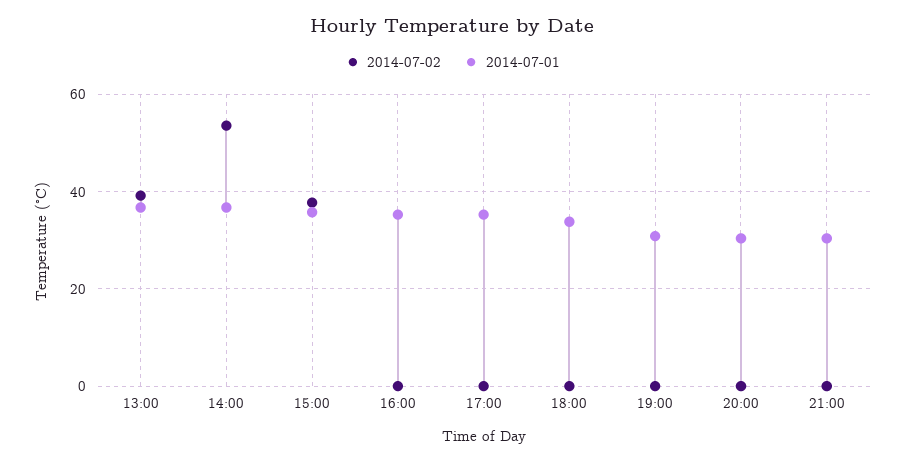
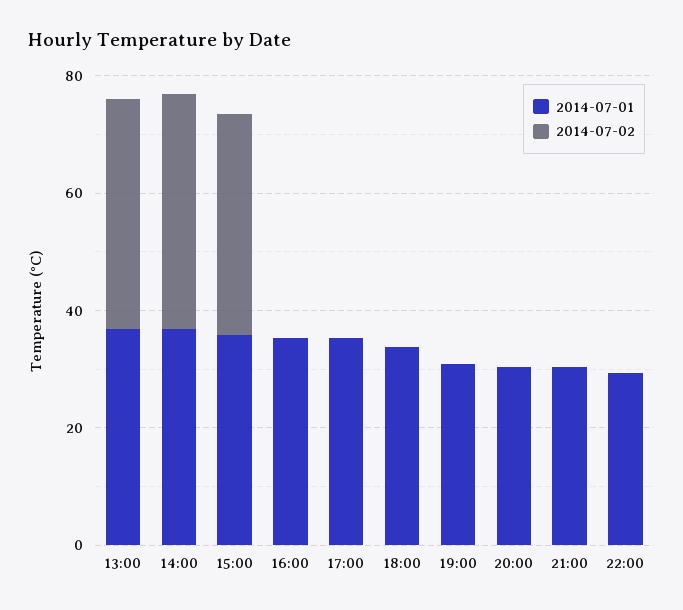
2014-07-02, 14:00: 54 -> 40
2014-07-01, 22:00: none -> 30
2014-07-02, 22:00: none -> 0

